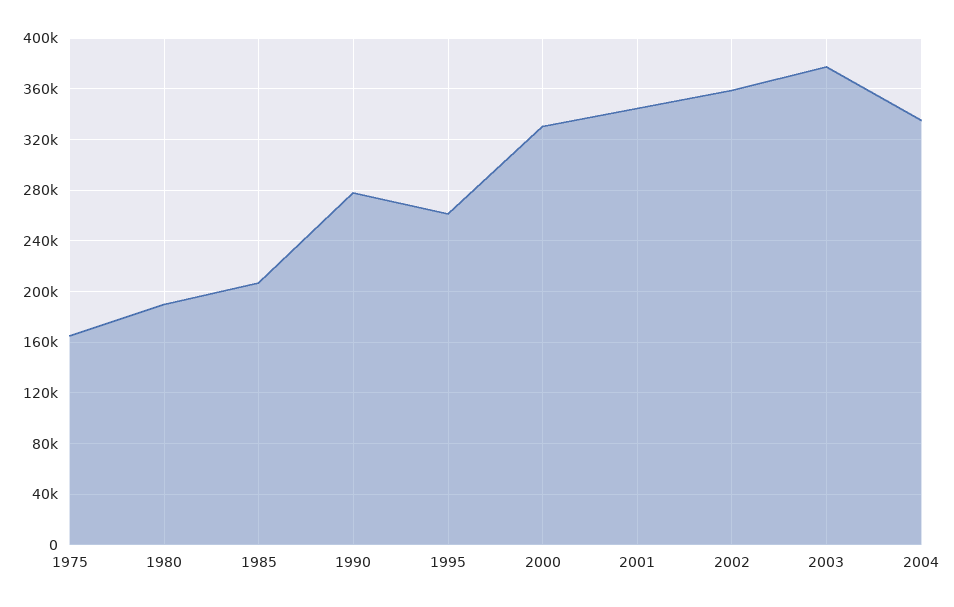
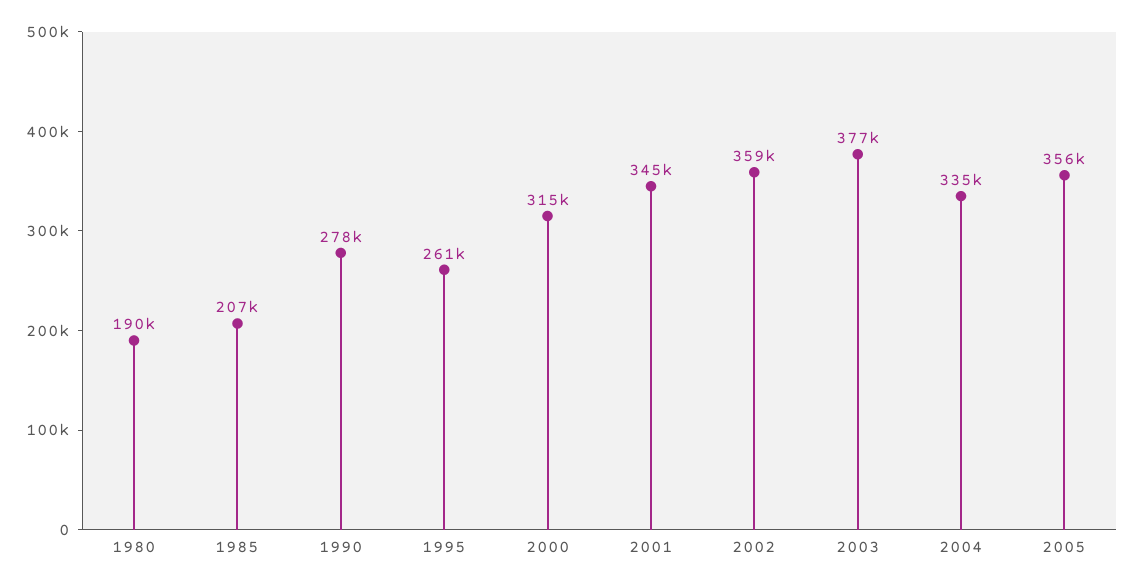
1975: 165000 -> none
2000: 330000 -> 315000
2005: none -> 356000

